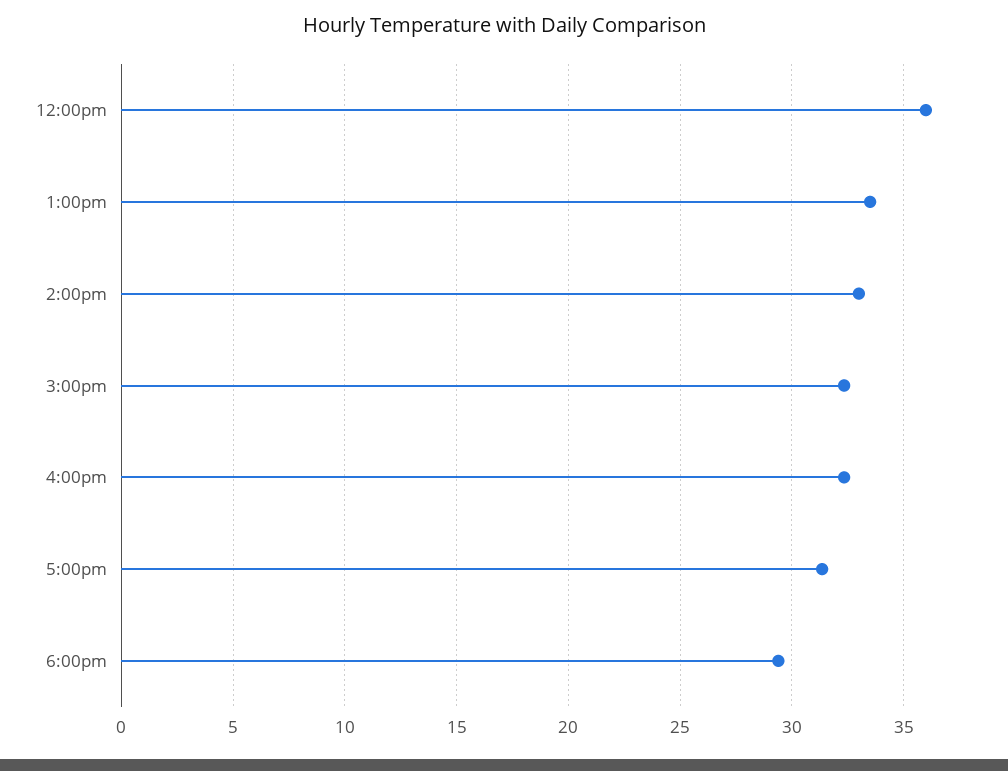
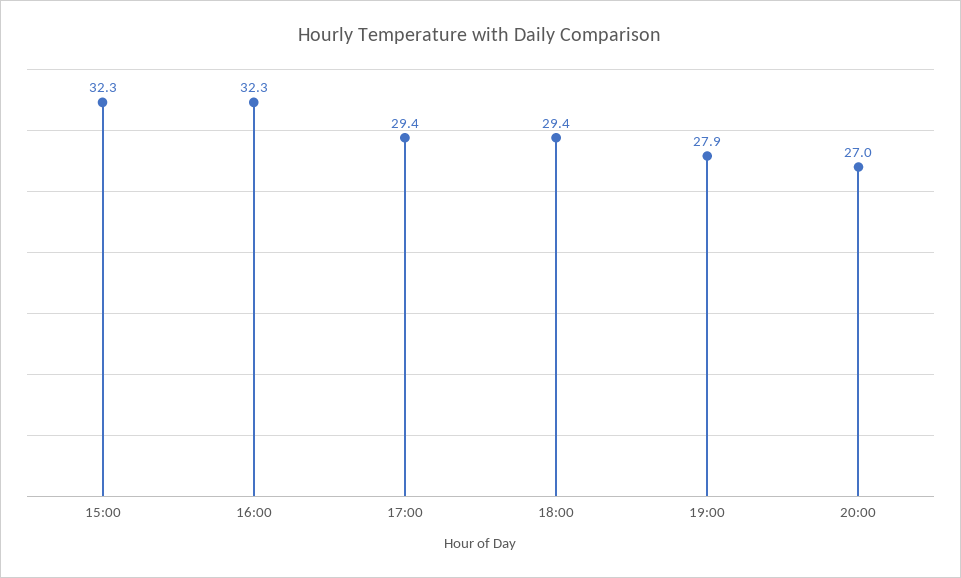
12:00pm: 36 -> none
1:00pm: 33.5 -> none
2:00pm: 33 -> none
5:00pm: 31.5 -> 29.4
19:00: none -> 27.9
20:00: none -> 27

